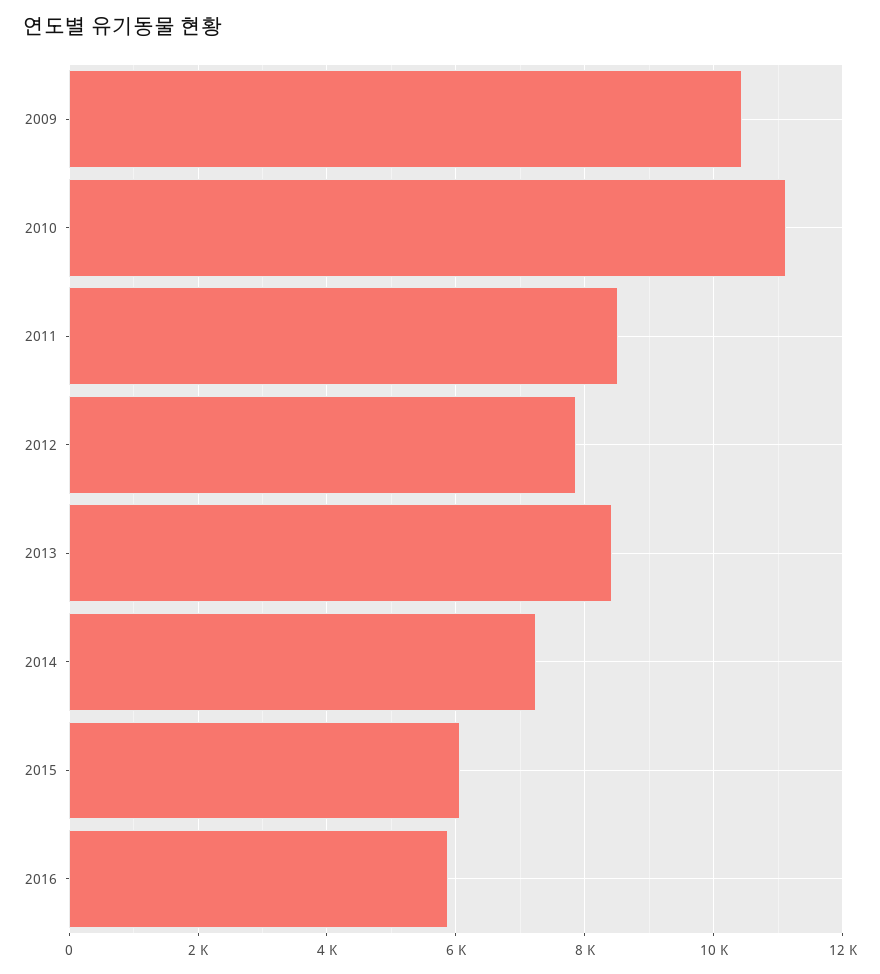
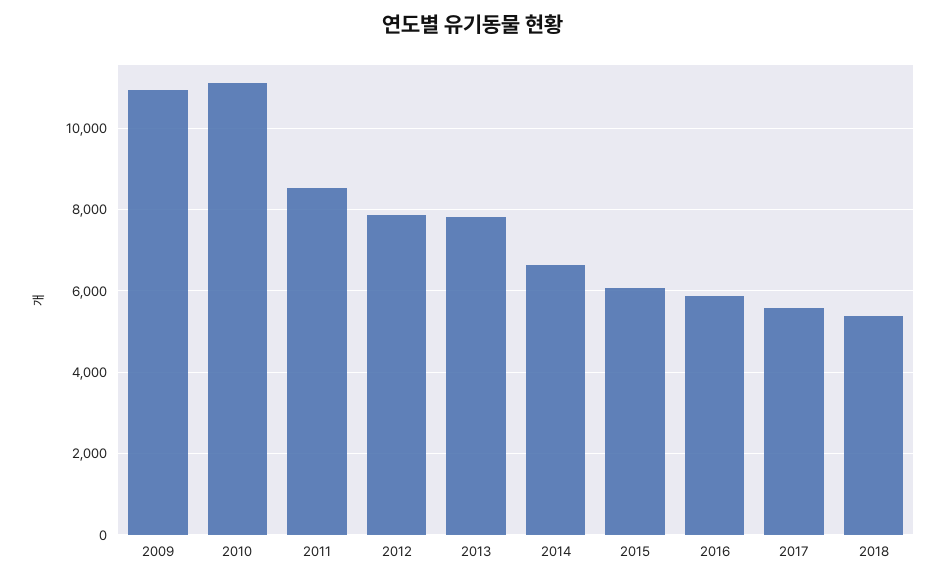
2009: 10400 -> 11000
2013: 8400 -> 7800
2014: 7200 -> 6600
2017: none -> 5600
2018: none -> 5400

